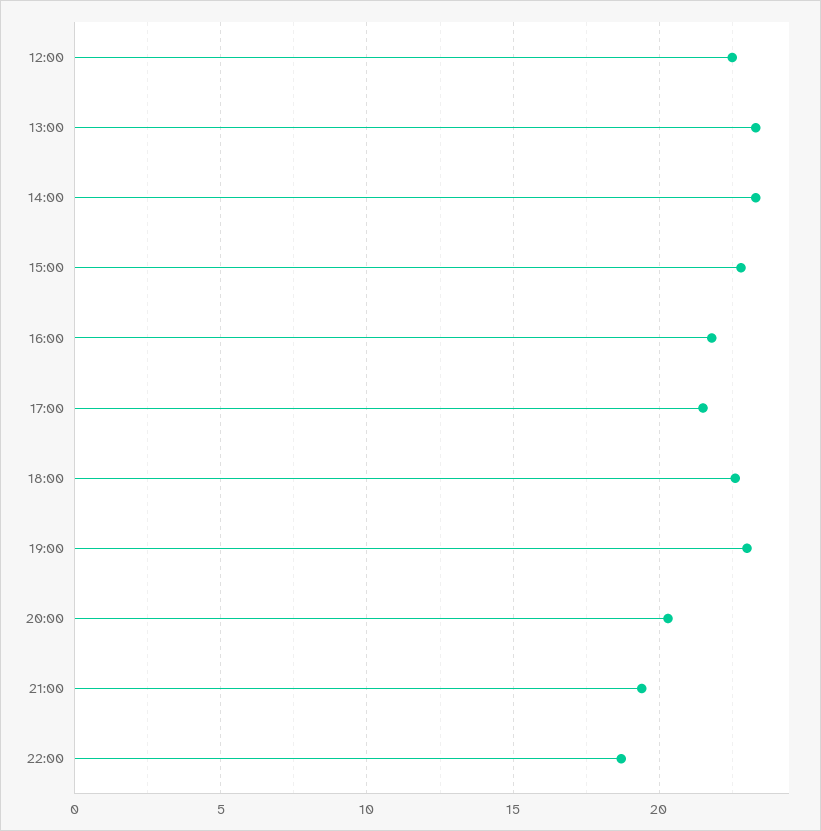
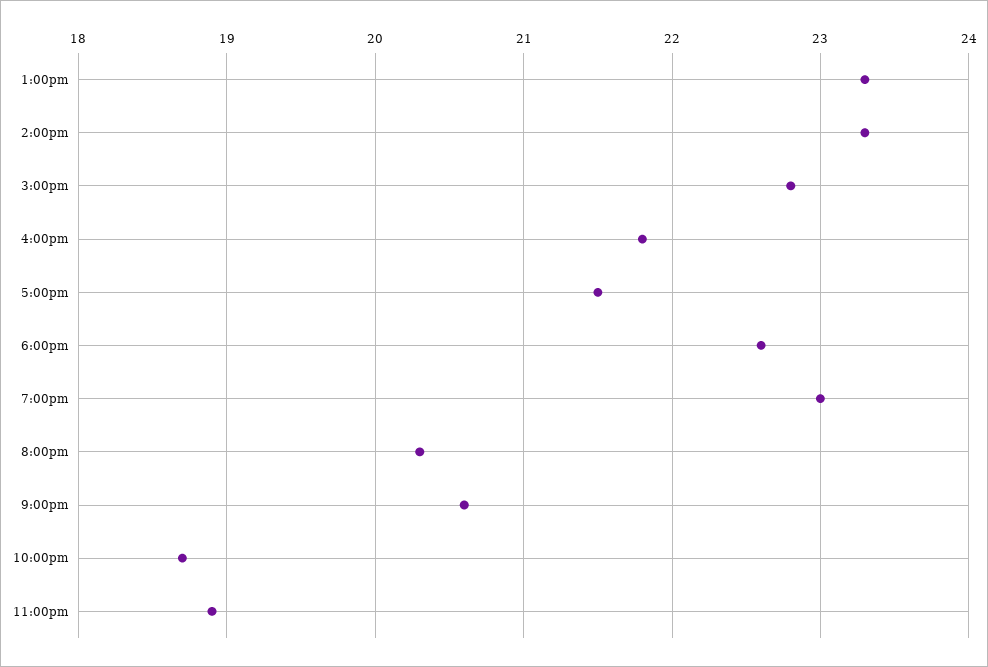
12:00: 22.5 -> none
21:00: 19.5 -> 20.6
11:00pm: none -> 18.9

